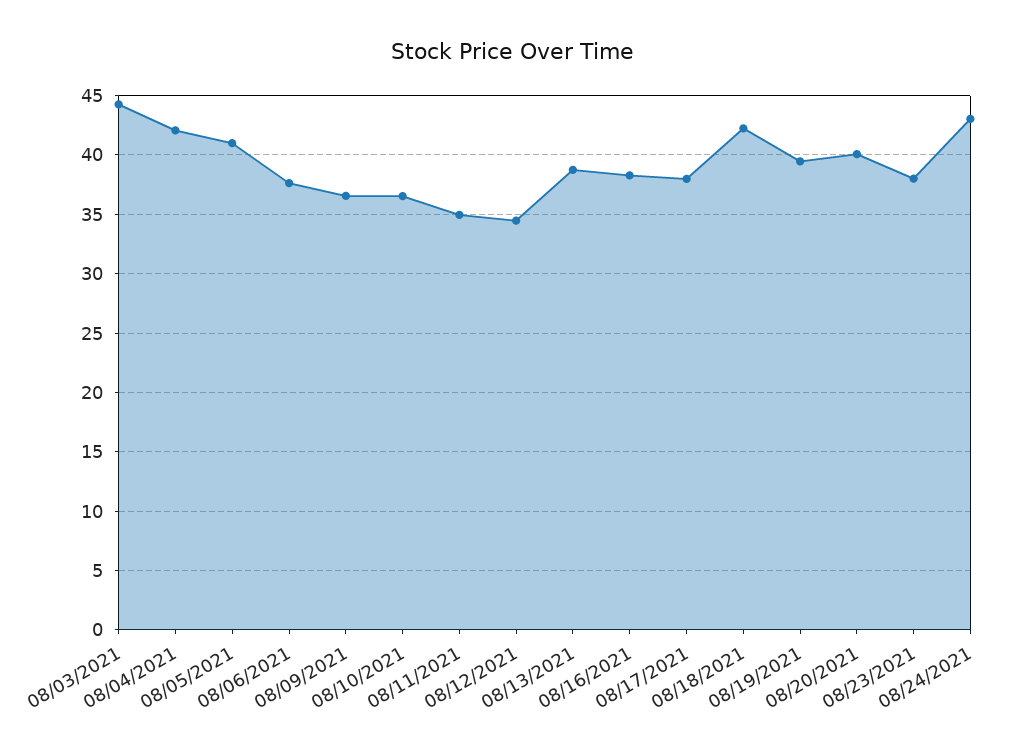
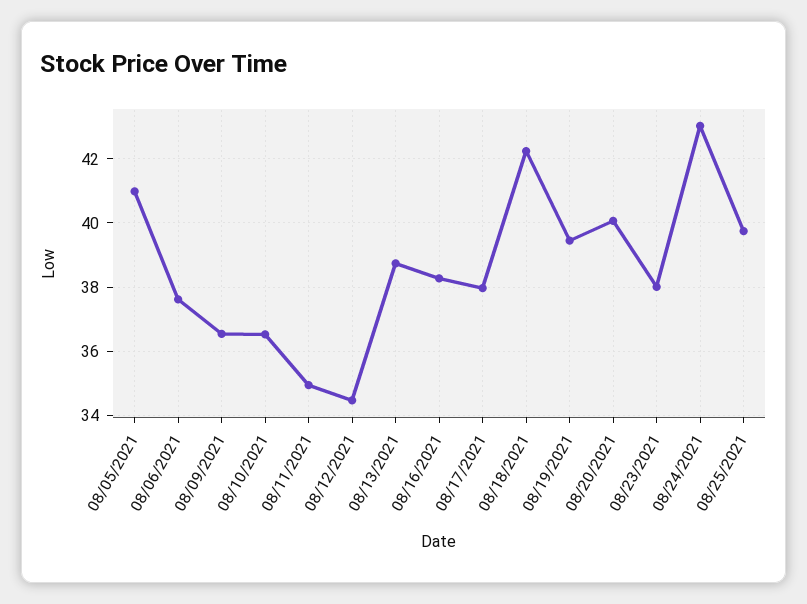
08/03/2021: 44 -> none
08/04/2021: 42 -> none
08/25/2021: none -> 39.8

